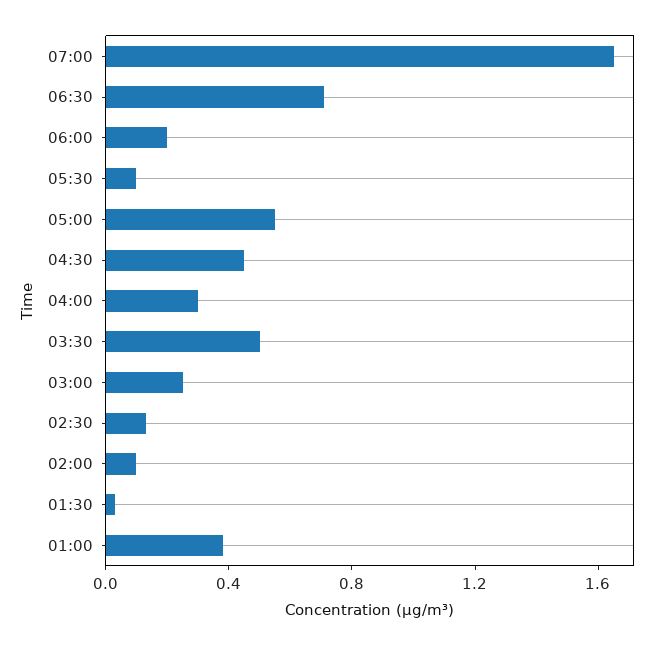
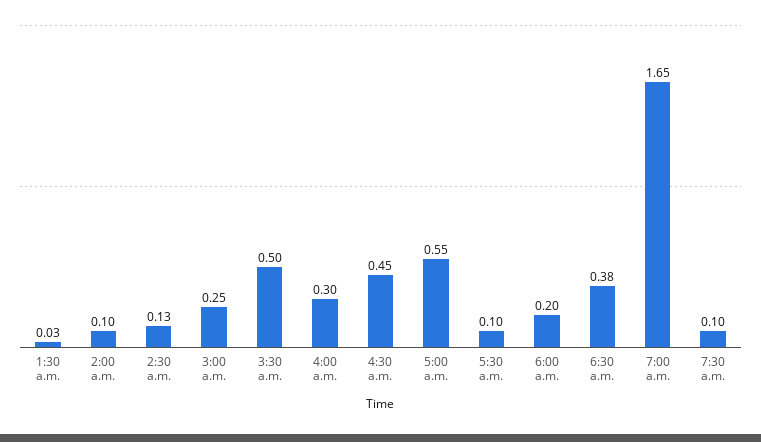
06:30: 0.7 -> 0.38
01:00: 0.4 -> none
7:30 a.m.: none -> 0.1

